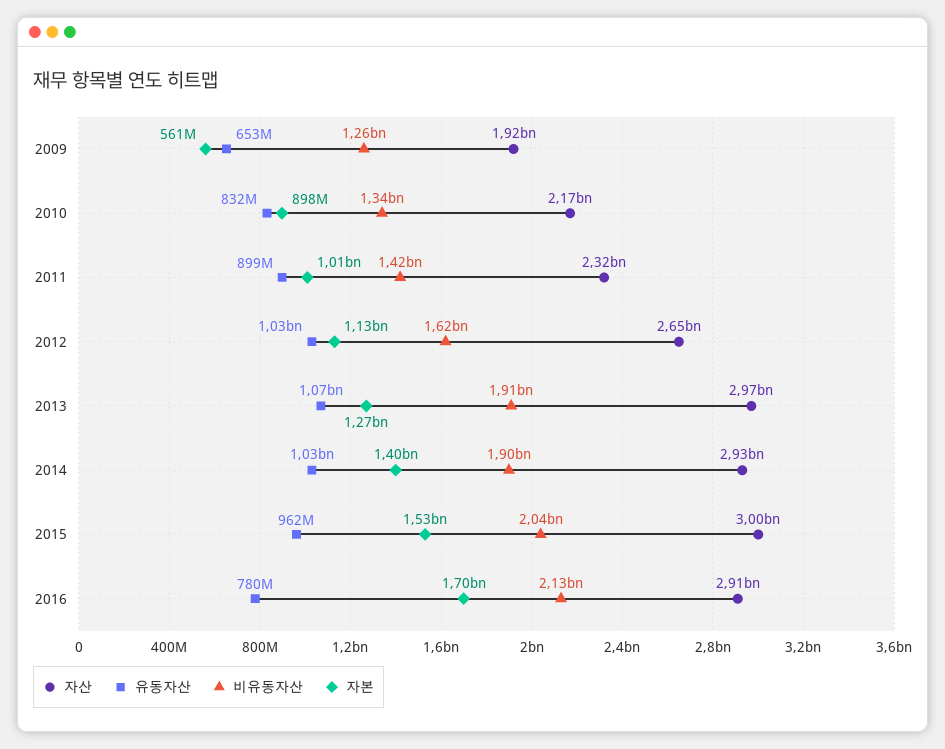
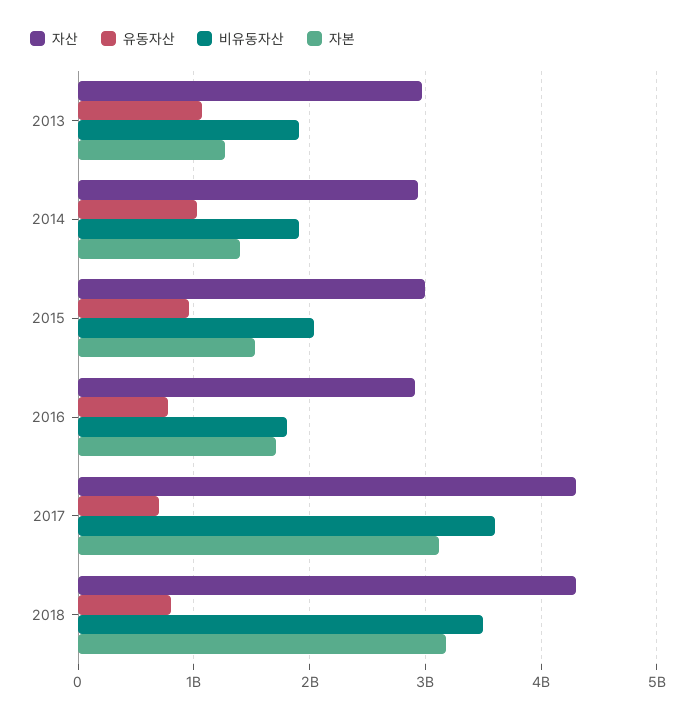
자산, 2009: 1920000000 -> none
유동자산, 2009: 653000000 -> none
비유동자산, 2009: 1260000000 -> none
자본, 2009: 561000000 -> none
자산, 2010: 2170000000 -> none
유동자산, 2010: 832000000 -> none
비유동자산, 2010: 1340000000 -> none
자본, 2010: 898000000 -> none
자산, 2011: 2320000000 -> none
유동자산, 2011: 899000000 -> none
비유동자산, 2011: 1420000000 -> none
자본, 2011: 1010000000 -> none
자산, 2012: 2650000000 -> none
유동자산, 2012: 1030000000 -> none
비유동자산, 2012: 1620000000 -> none
자본, 2012: 1130000000 -> none
비유동자산, 2016: 2130000000 -> 1800000000
자산, 2017: none -> 4300000000
유동자산, 2017: none -> 700000000
비유동자산, 2017: none -> 3600000000
자본, 2017: none -> 3100000000
자산, 2018: none -> 4300000000
유동자산, 2018: none -> 800000000
비유동자산, 2018: none -> 3500000000
자본, 2018: none -> 3200000000

